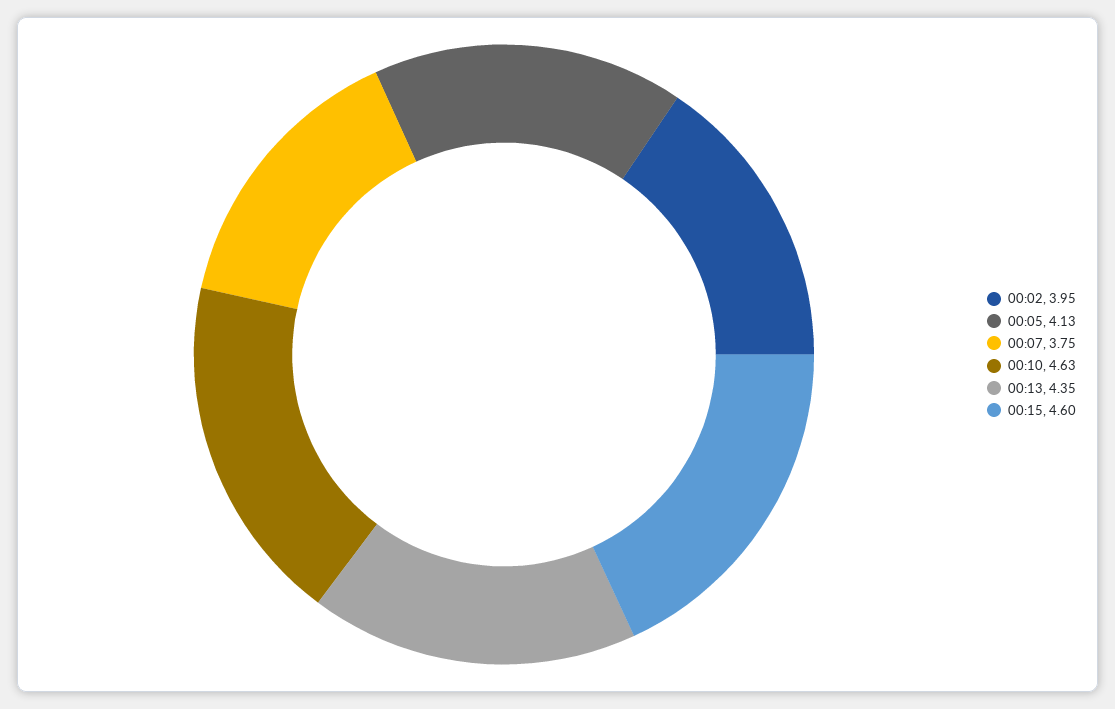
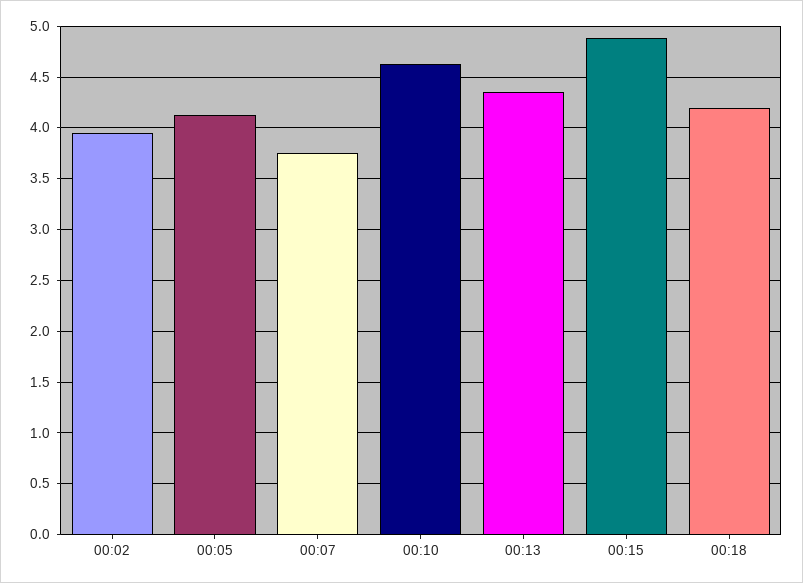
00:15: 4.6 -> 4.9
00:18: none -> 4.2

